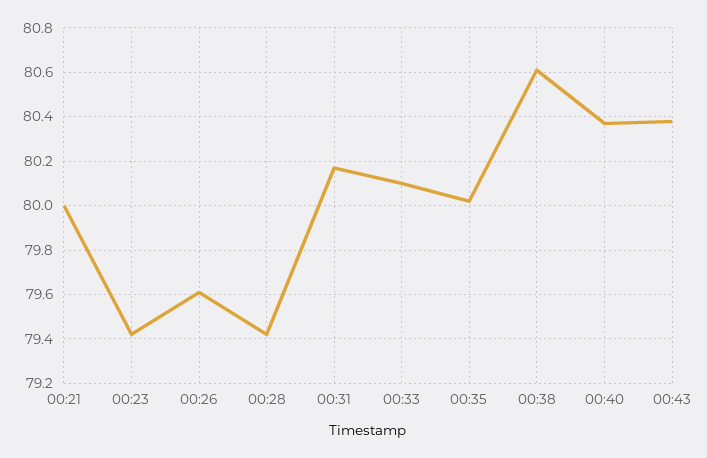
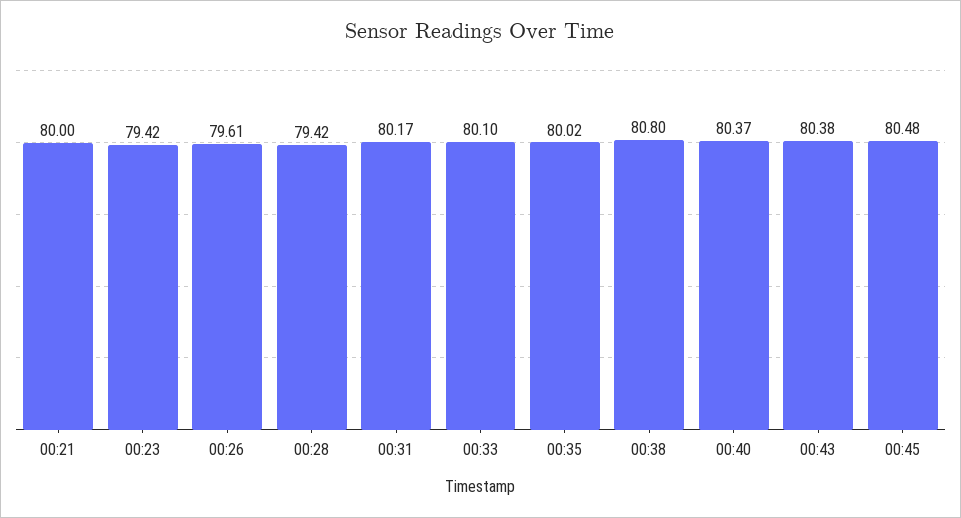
00:38: 80.6 -> 80.8
00:45: none -> 80.48

